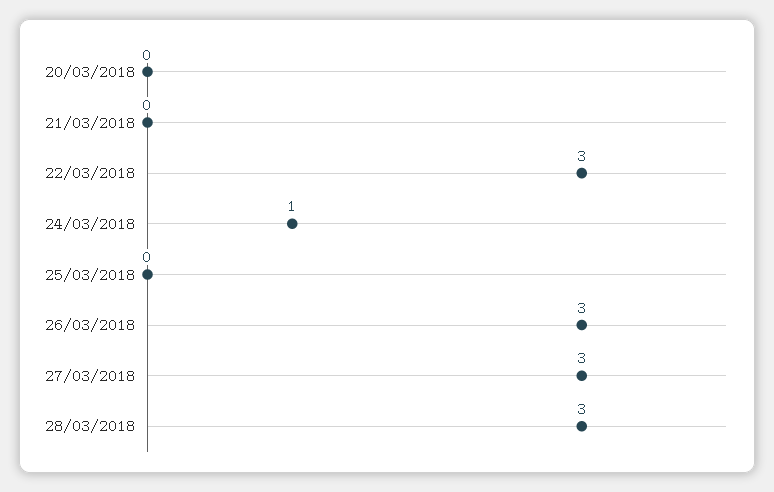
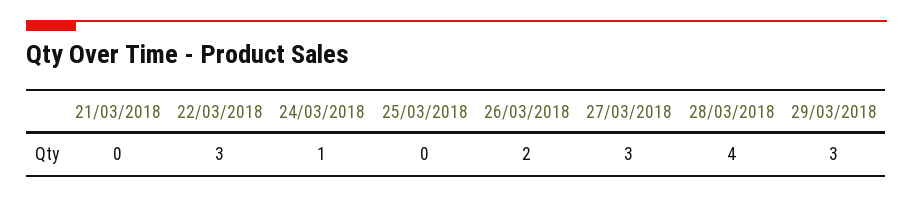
20/03/2018: 0 -> none
26/03/2018: 3 -> 2
28/03/2018: 3 -> 4
29/03/2018: none -> 3

